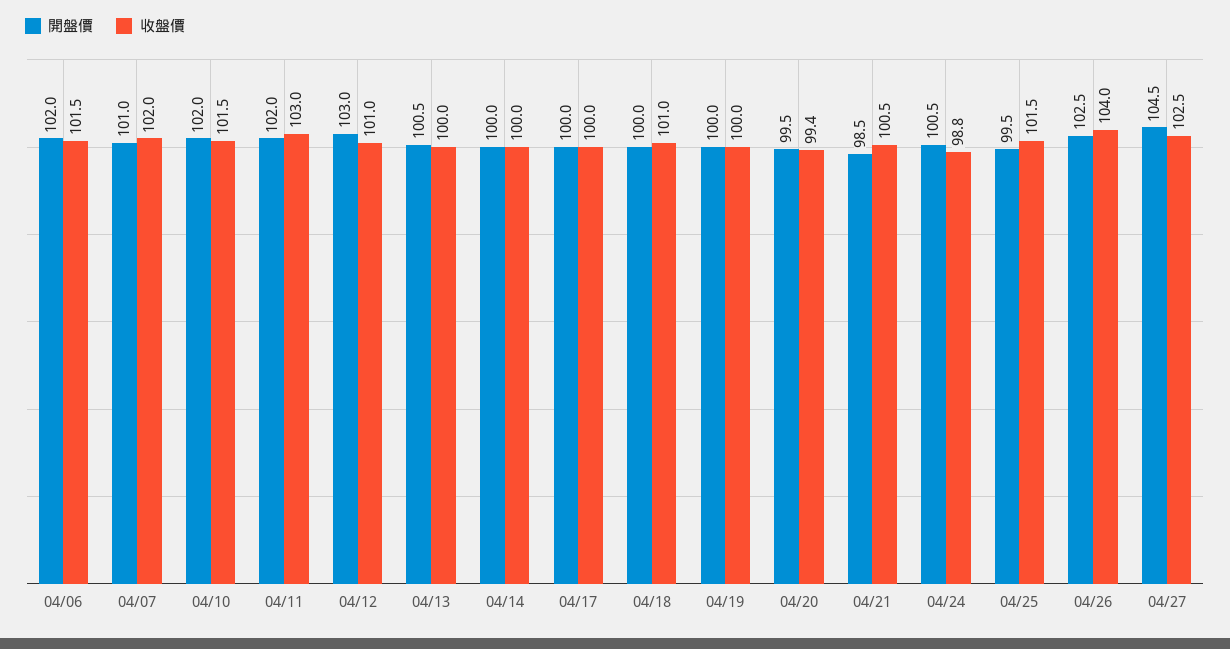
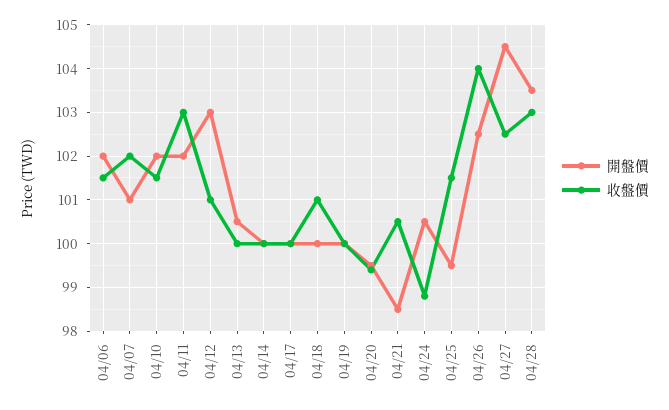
開盤價, 04/28: none -> 103.5
收盤價, 04/28: none -> 103

